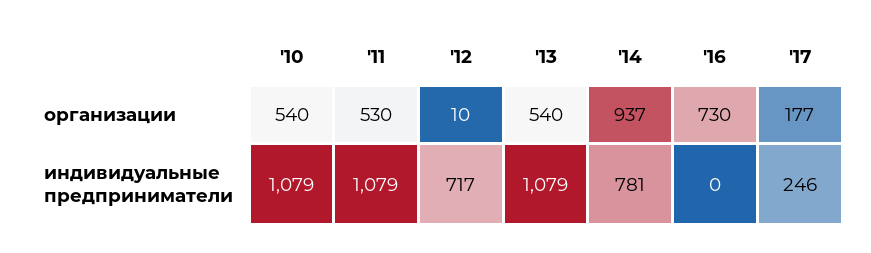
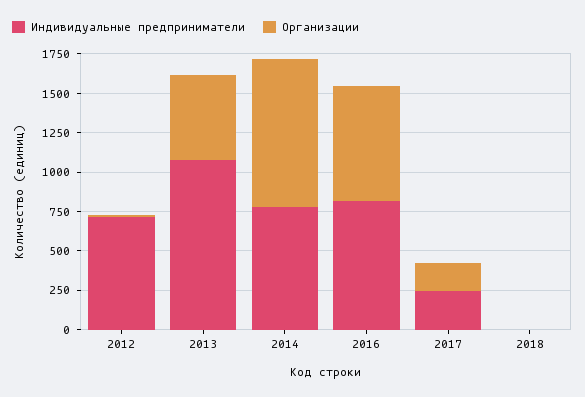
организации, '10: 540 -> none
организации, '11: 530 -> none
индивидуальные предприниматели, '10: 1079 -> none
индивидуальные предприниматели, '11: 1079 -> none
индивидуальные предприниматели, '16: 0 -> 750
индивидуальные предприниматели, 2018: none -> 0
организации, 2018: none -> 0

